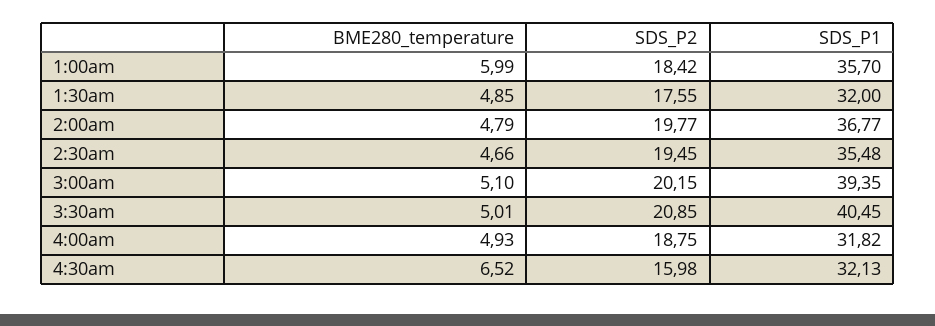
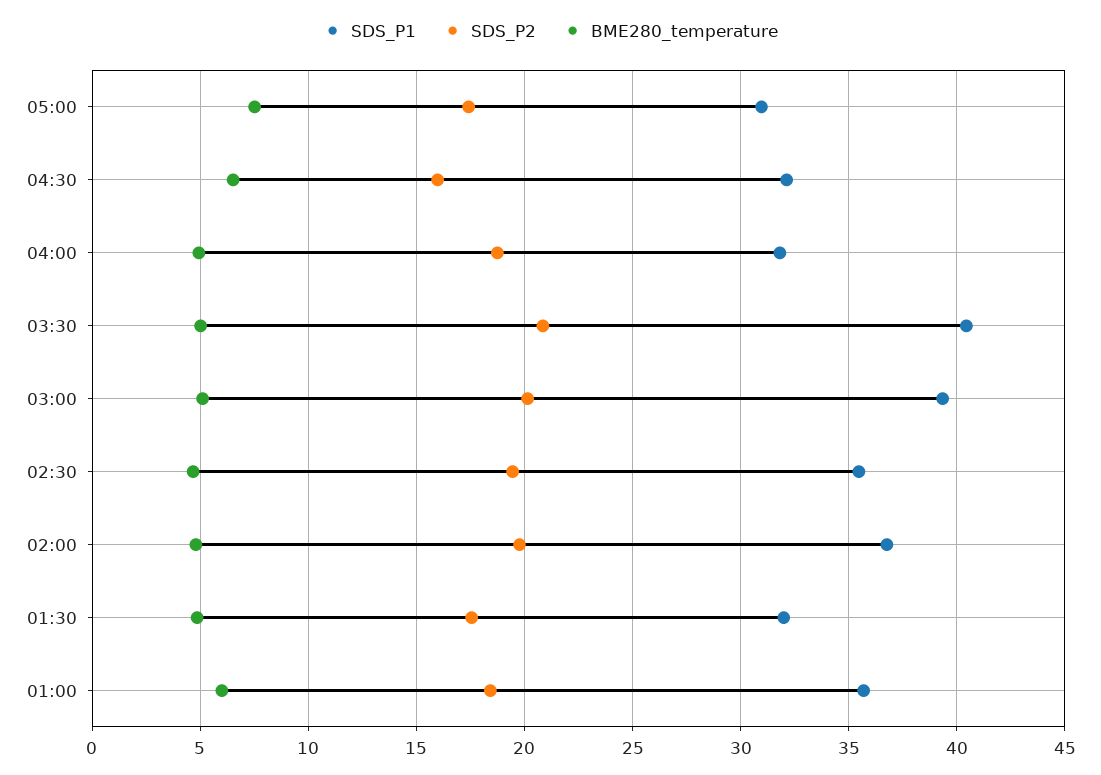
SDS_P1, 05:00: none -> 31
SDS_P2, 05:00: none -> 17.5
BME280_temperature, 05:00: none -> 7.5

